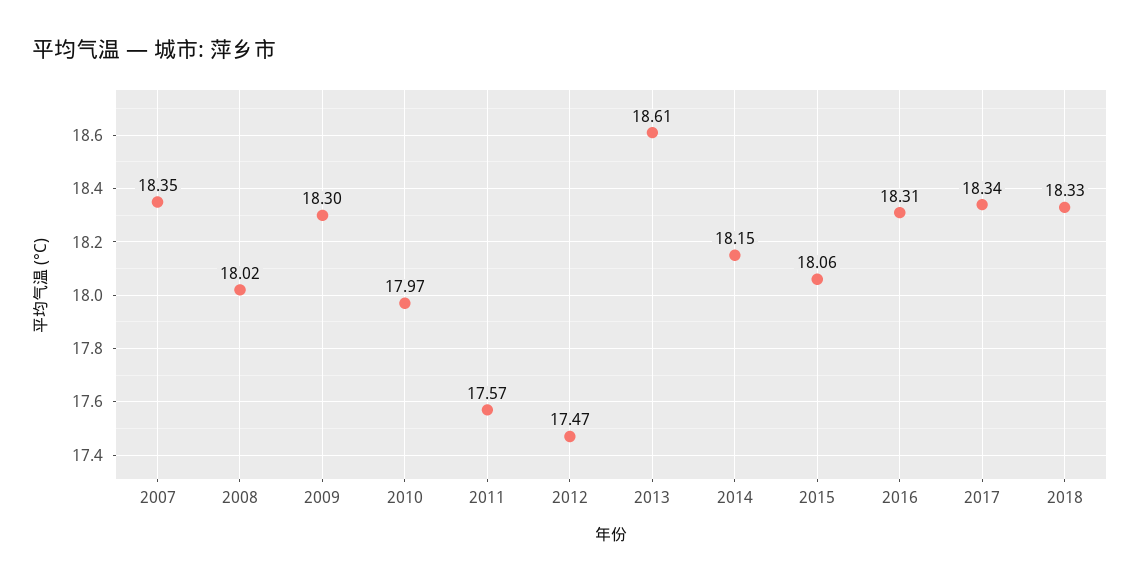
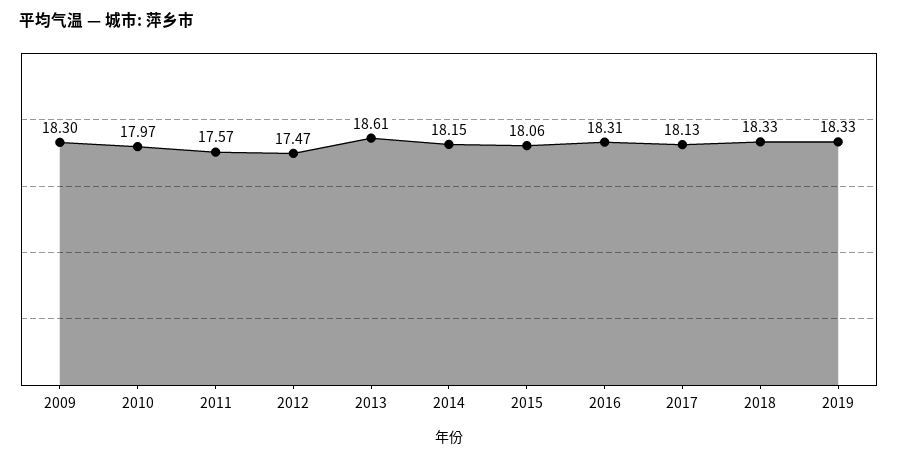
2007: 18.35 -> none
2008: 18.02 -> none
2017: 18.34 -> 18.13
2019: none -> 18.33

